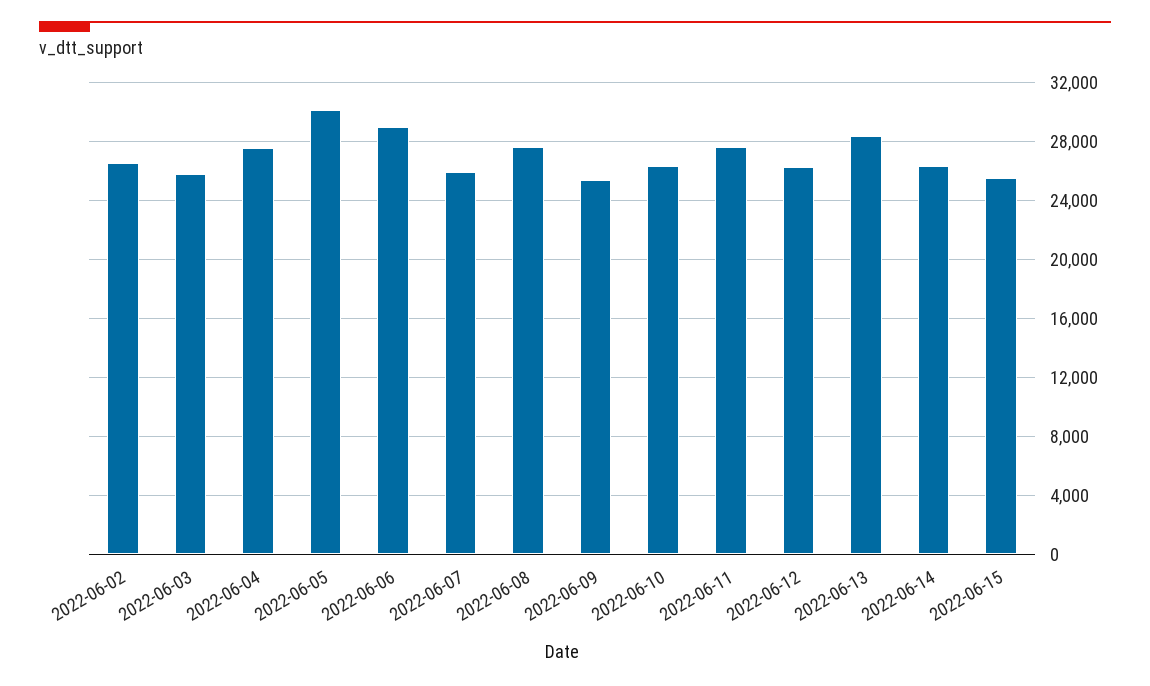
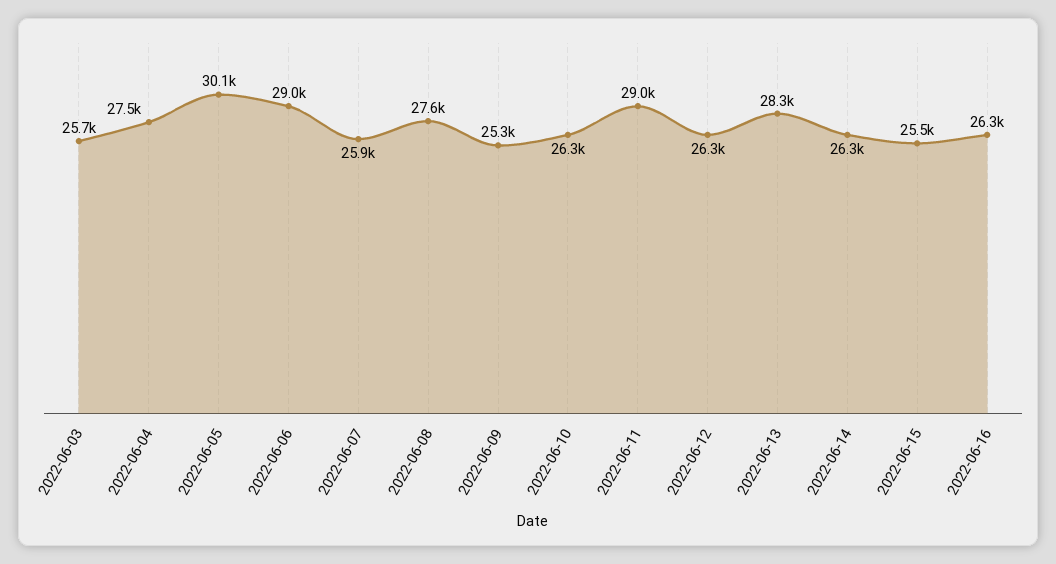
2022-06-02: 26500 -> none
2022-06-11: 27500 -> 29000
2022-06-16: none -> 26300

